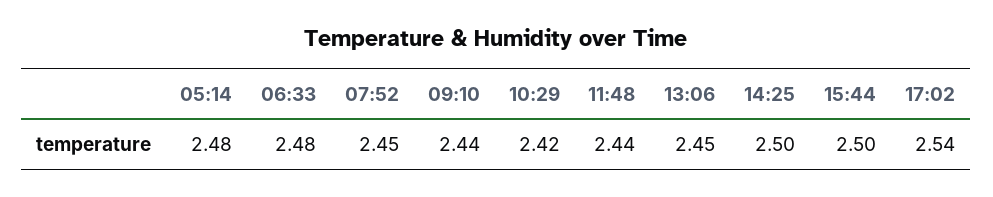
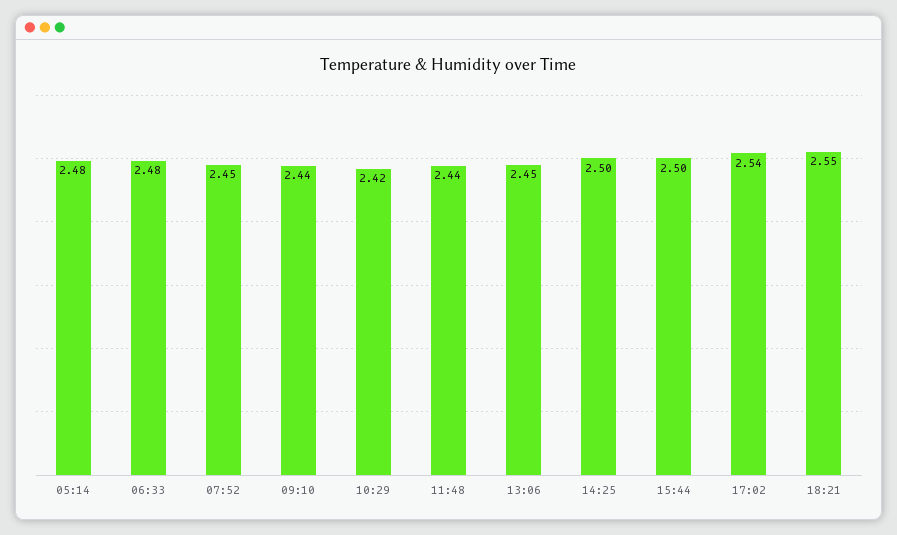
18:21: none -> 2.55

